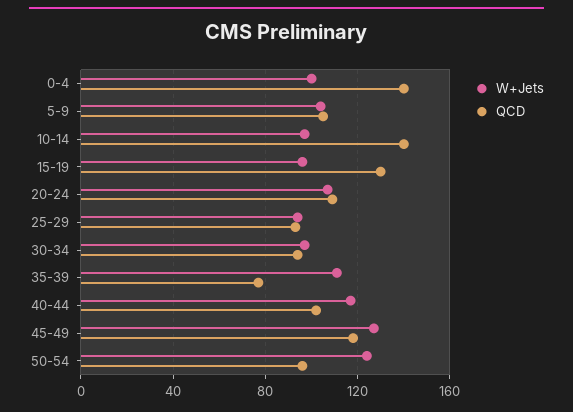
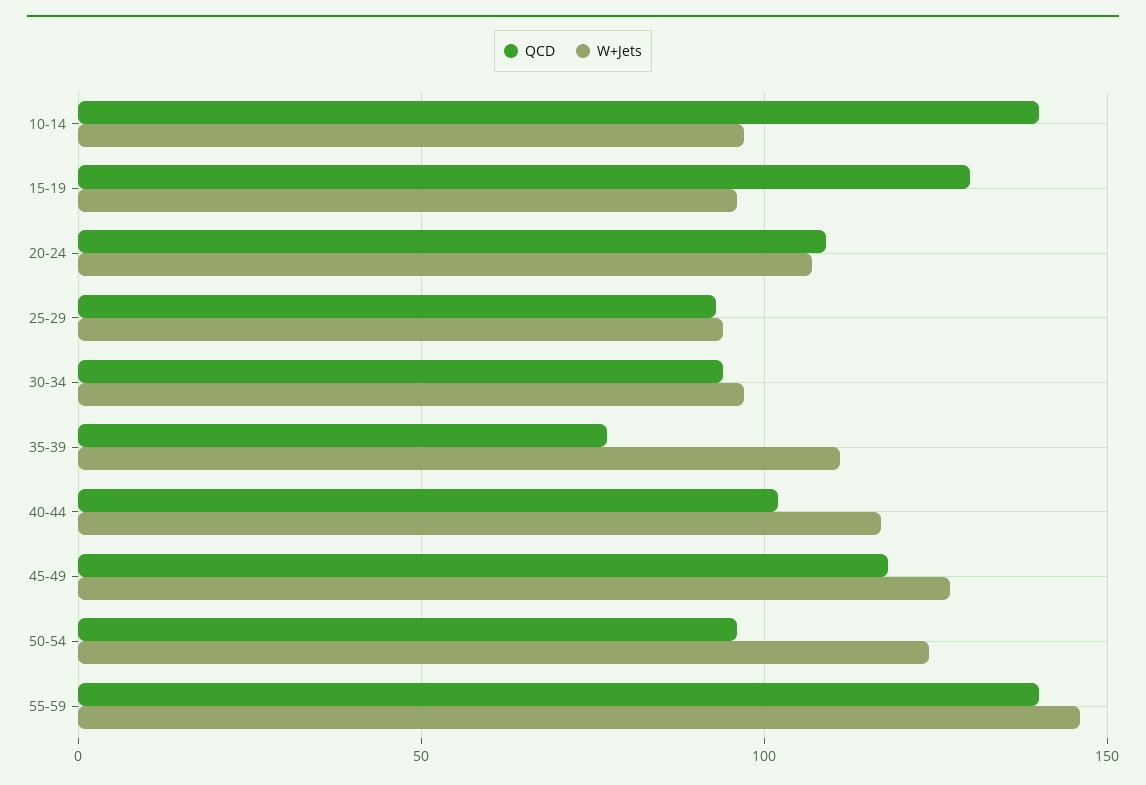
W+Jets, 0-4: 100 -> none
QCD, 0-4: 140 -> none
W+Jets, 5-9: 105 -> none
QCD, 5-9: 105 -> none
QCD, 55-59: none -> 140
W+Jets, 55-59: none -> 145

